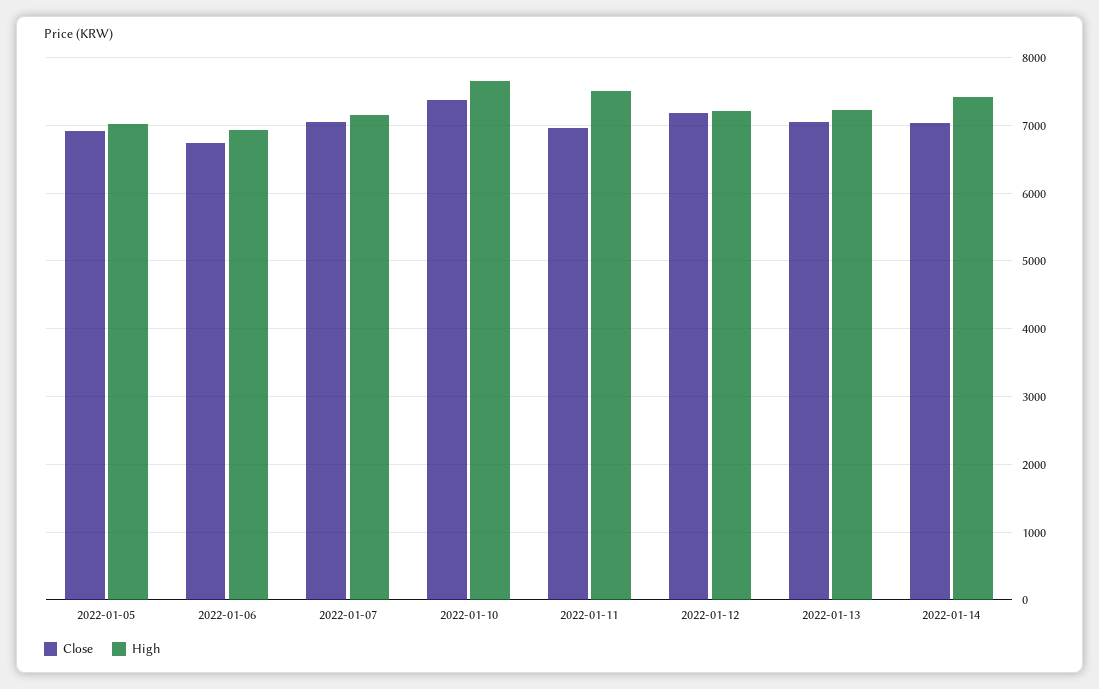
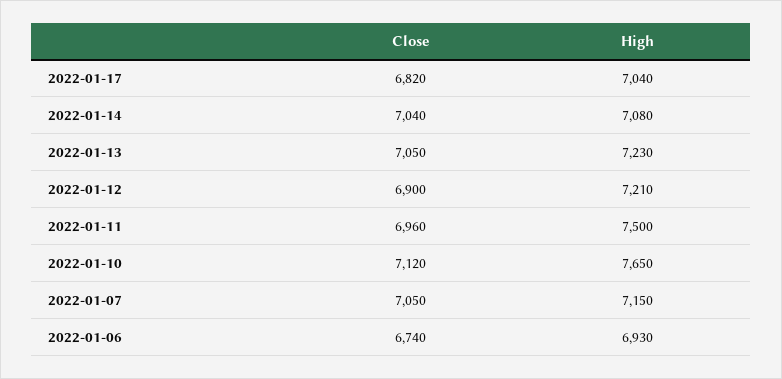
Close, 2022-01-05: 6900 -> none
High, 2022-01-05: 7000 -> none
Close, 2022-01-10: 7400 -> 7120
Close, 2022-01-12: 7200 -> 6900
High, 2022-01-14: 7400 -> 7080
Close, 2022-01-17: none -> 6820
High, 2022-01-17: none -> 7040

